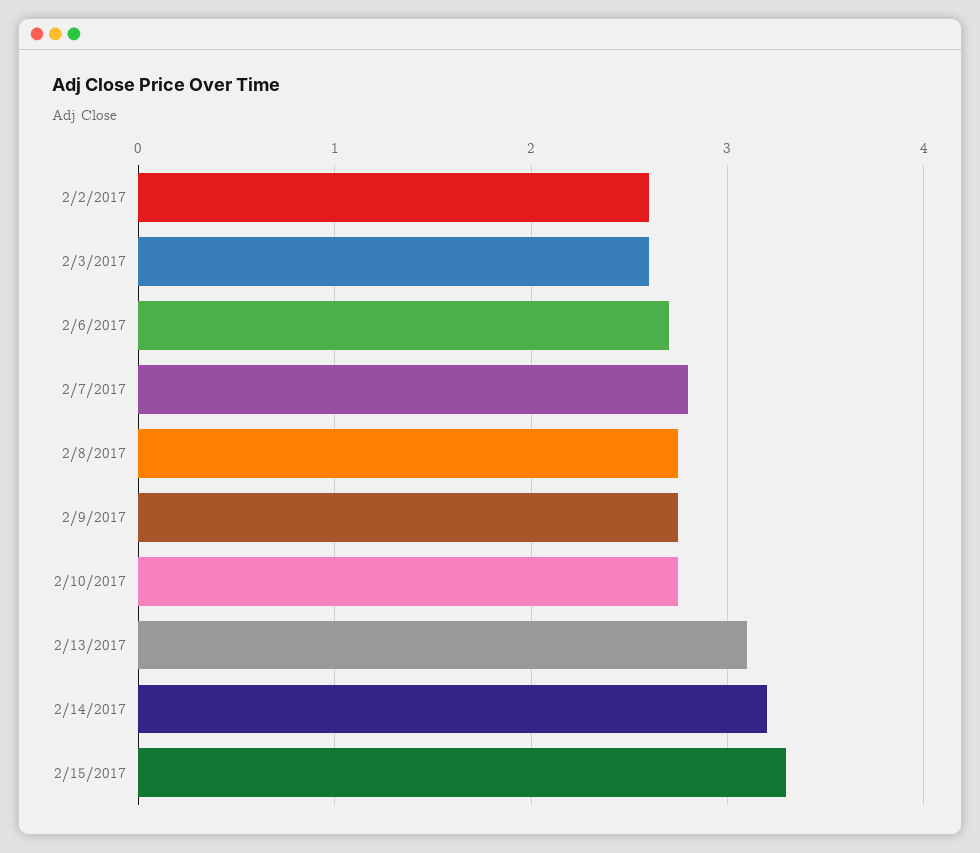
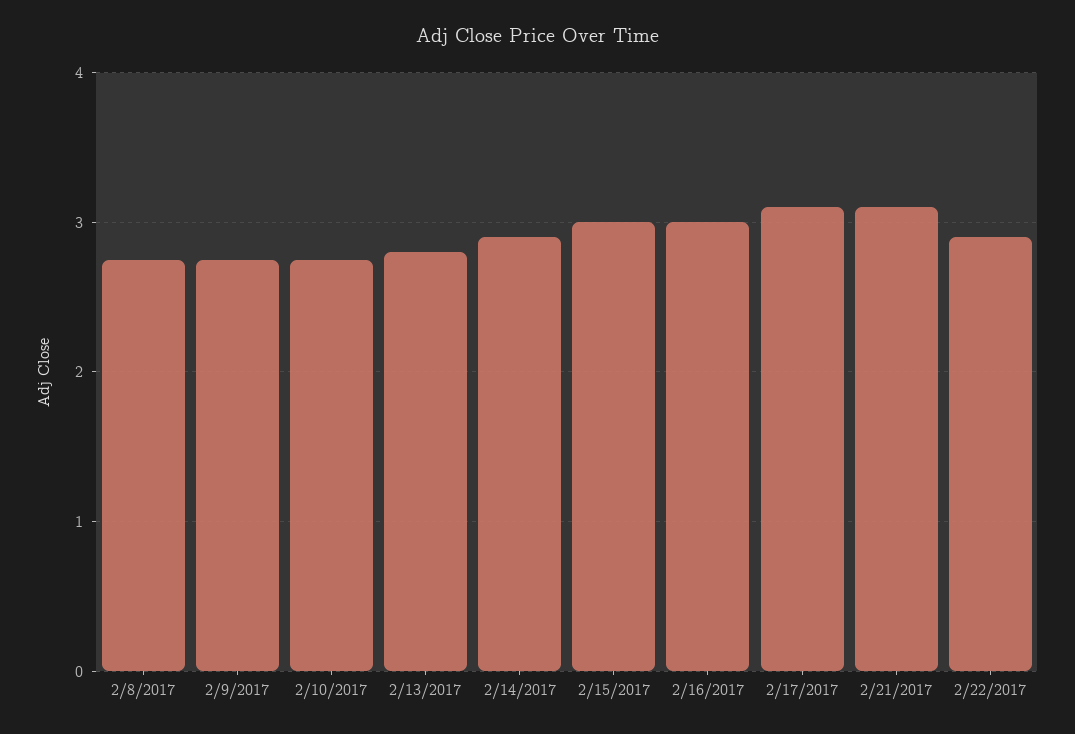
2/2/2017: 2.6 -> none
2/3/2017: 2.6 -> none
2/6/2017: 2.7 -> none
2/7/2017: 2.8 -> none
2/13/2017: 3.1 -> 2.8
2/14/2017: 3.2 -> 2.9
2/15/2017: 3.3 -> 3
2/16/2017: none -> 3
2/17/2017: none -> 3.1
2/21/2017: none -> 3.1
2/22/2017: none -> 2.9

